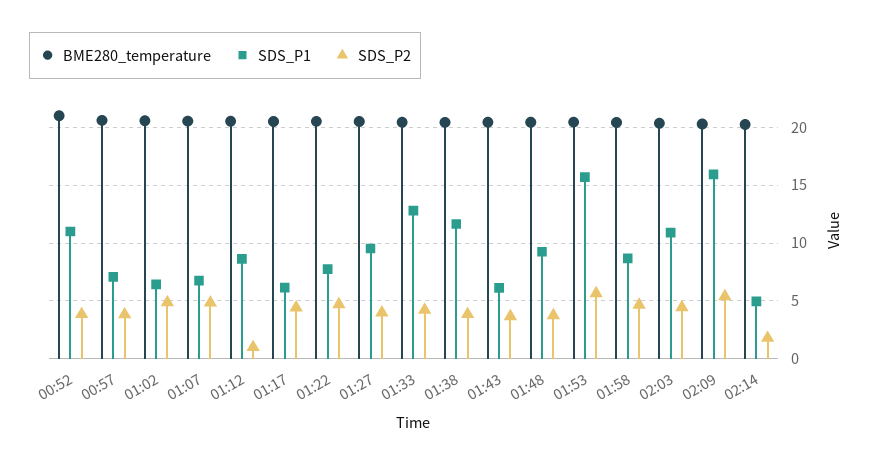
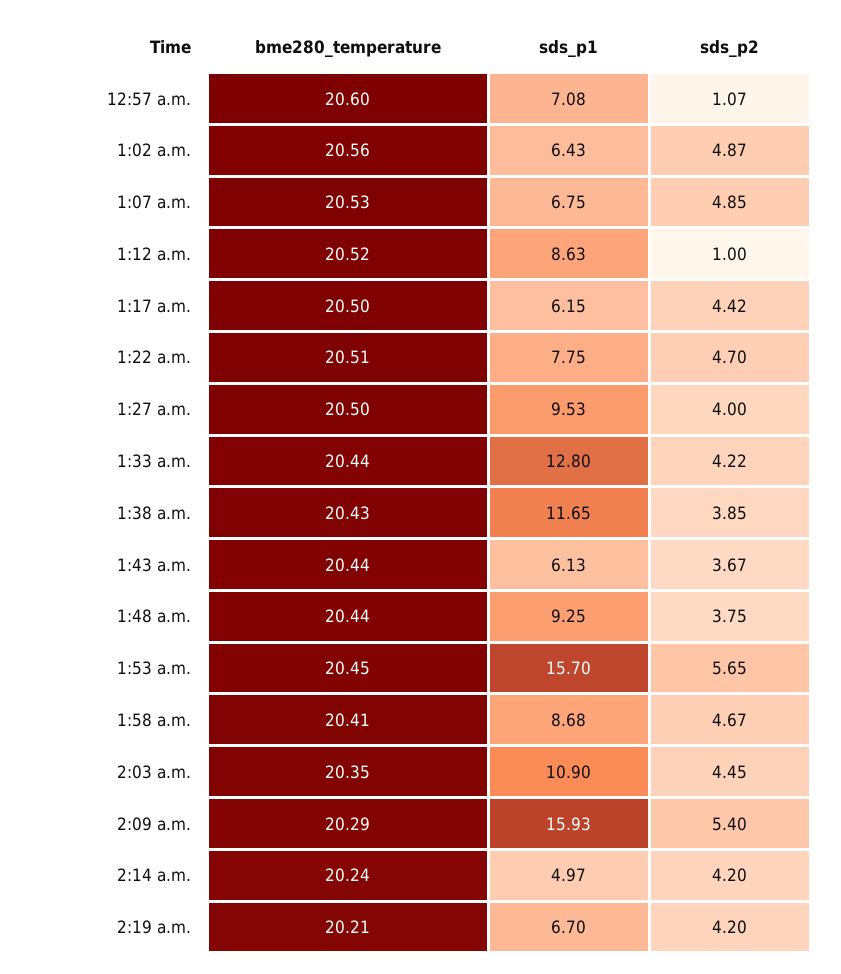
BME280_temperature, 00:52: 21 -> none
SDS_P1, 00:52: 11 -> none
SDS_P2, 00:52: 4 -> none
SDS_P2, 00:57: 4 -> 1.07
SDS_P2, 02:14: 2 -> 4.2
BME280_temperature, 2:19 a.m.: none -> 20.21
SDS_P1, 2:19 a.m.: none -> 6.7
SDS_P2, 2:19 a.m.: none -> 4.2

